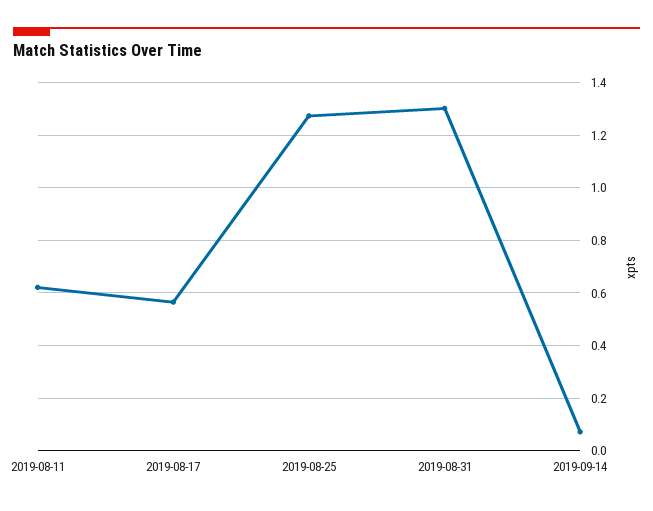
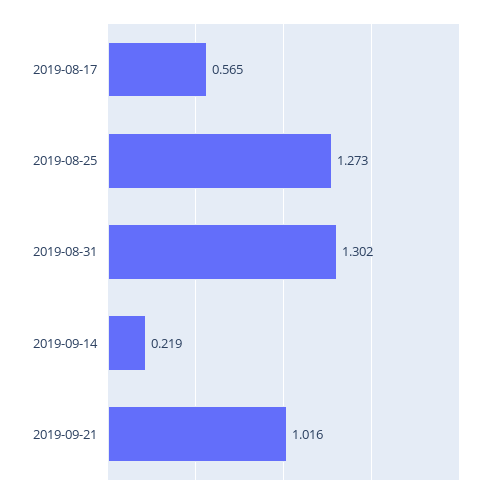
2019-08-11: 0.625 -> none
2019-09-14: 0.075 -> 0.219
2019-09-21: none -> 1.016

